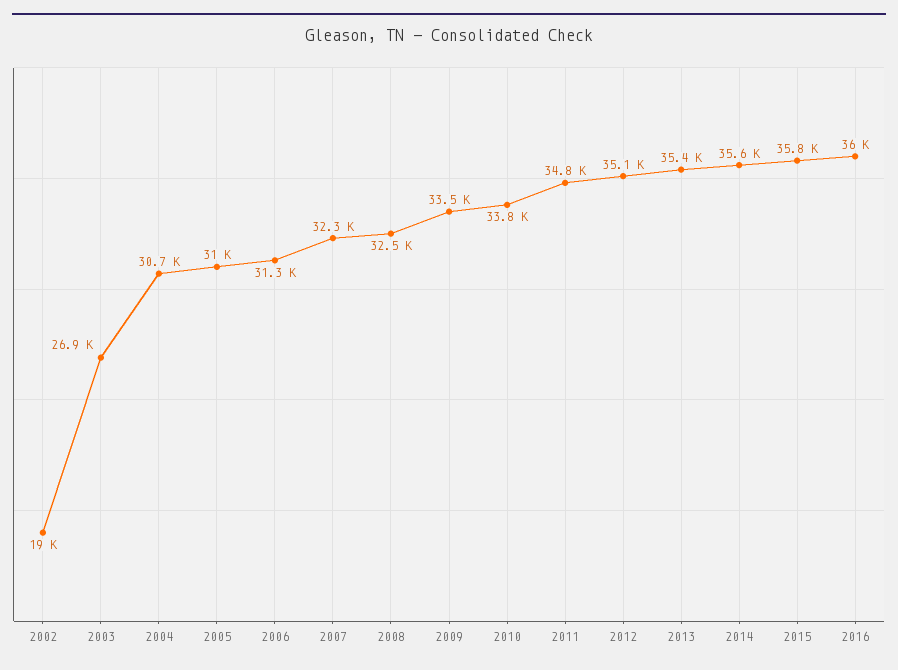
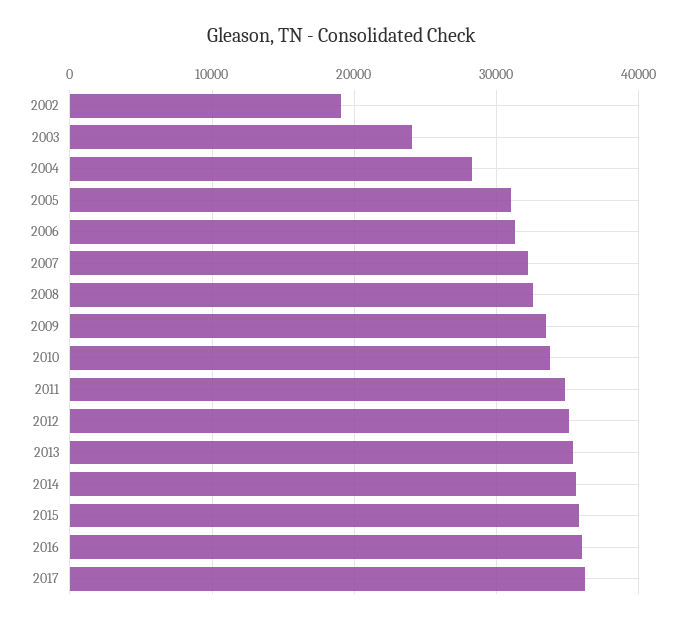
2003: 26900 -> 24000
2004: 30700 -> 28000
2017: none -> 36000

